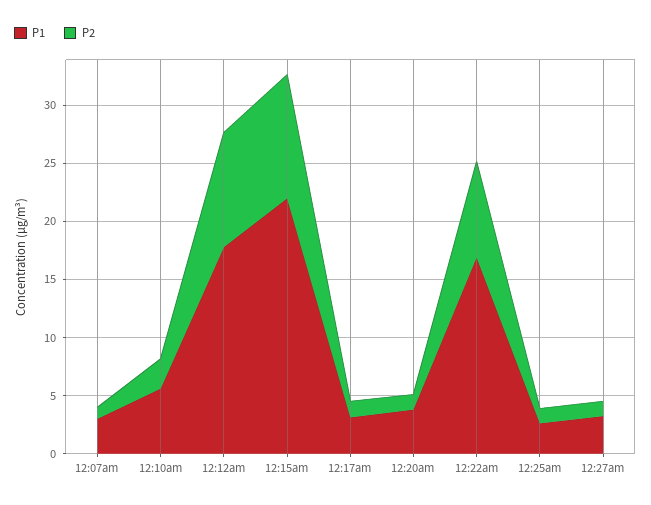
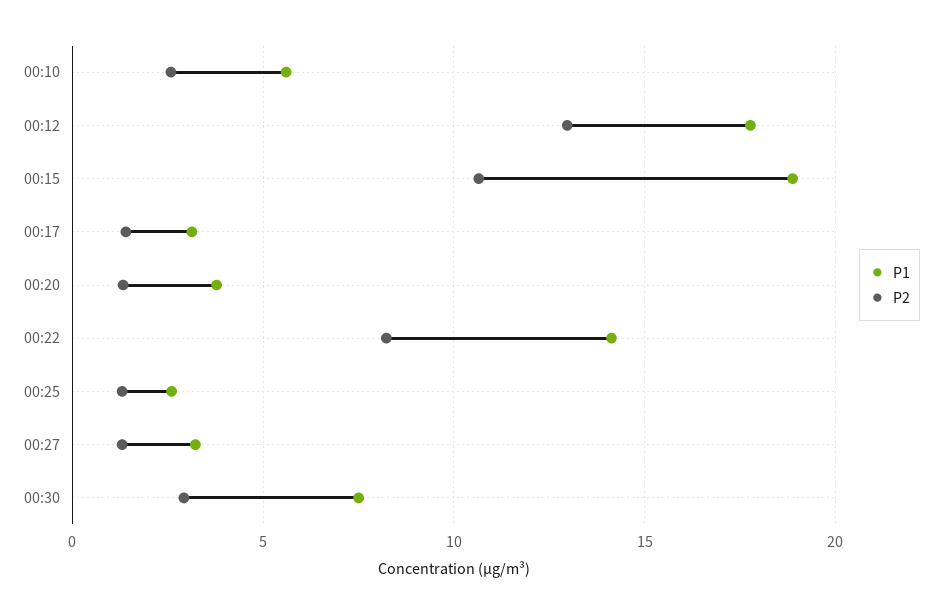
P1, 12:07am: 3 -> none
P2, 12:07am: 1 -> none
P2, 12:12am: 10 -> 13
P1, 12:15am: 22 -> 19
P1, 12:22am: 17 -> 14
P1, 00:30: none -> 7.5
P2, 00:30: none -> 3

